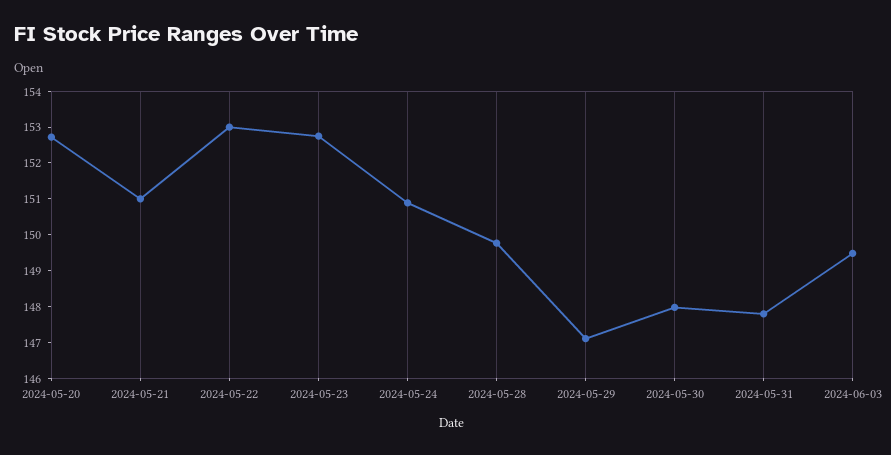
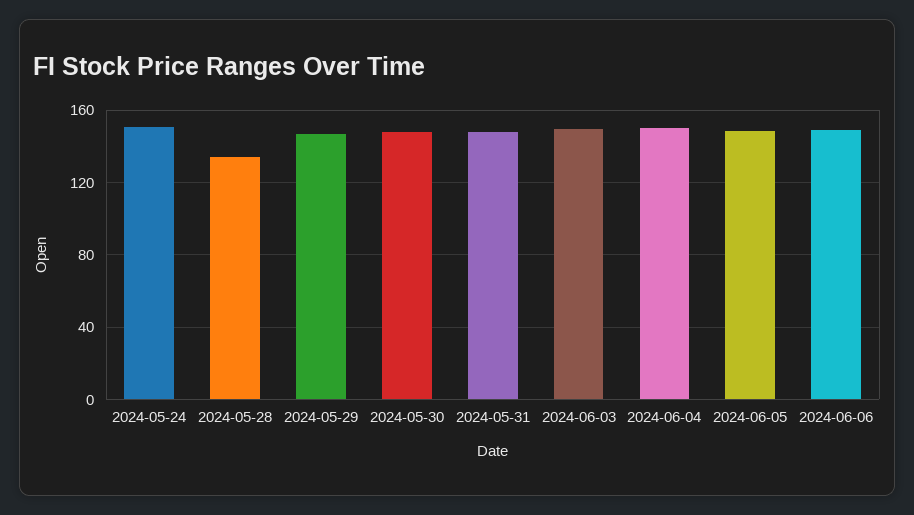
2024-05-20: 152.75 -> none
2024-05-21: 151 -> none
2024-05-22: 153 -> none
2024-05-23: 152.75 -> none
2024-05-28: 149.75 -> 135
2024-06-04: none -> 150
2024-06-05: none -> 150
2024-06-06: none -> 150

